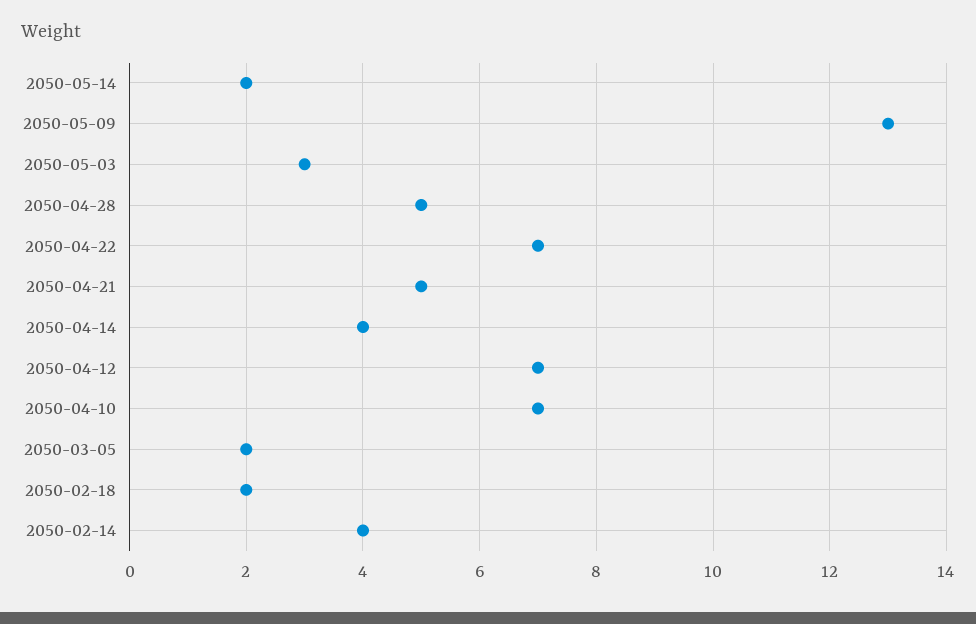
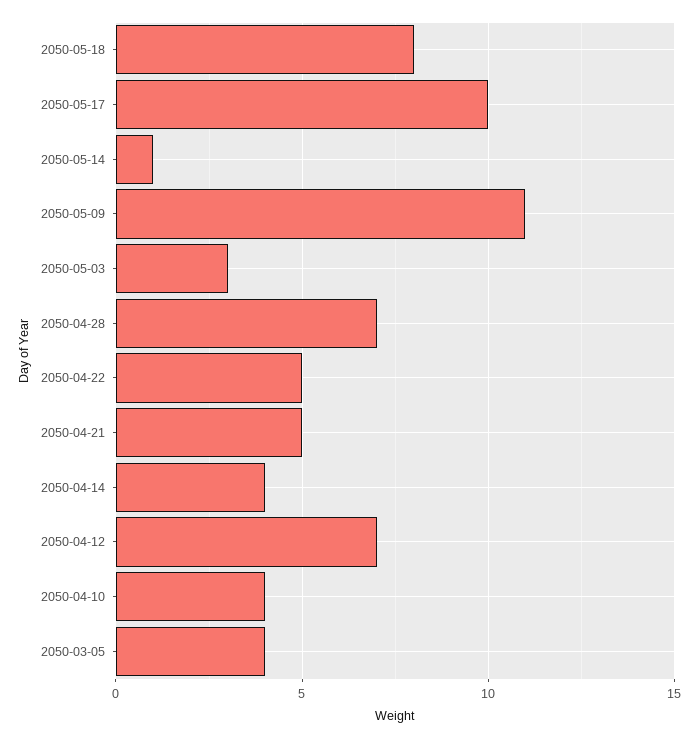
2050-05-14: 2 -> 1
2050-05-09: 13 -> 11
2050-04-28: 5 -> 7
2050-04-22: 7 -> 5
2050-04-10: 7 -> 4
2050-03-05: 2 -> 4
2050-02-18: 2 -> none
2050-02-14: 4 -> none
2050-05-18: none -> 8
2050-05-17: none -> 10

